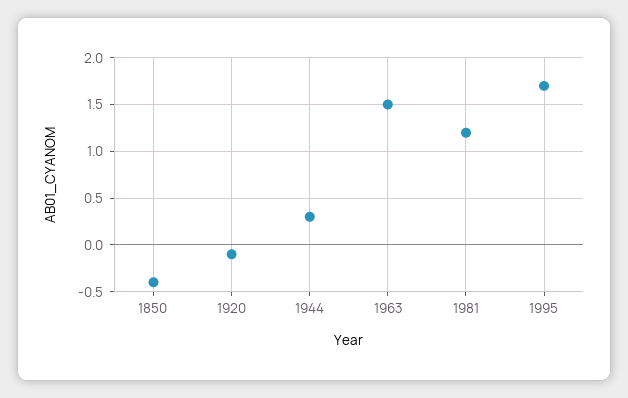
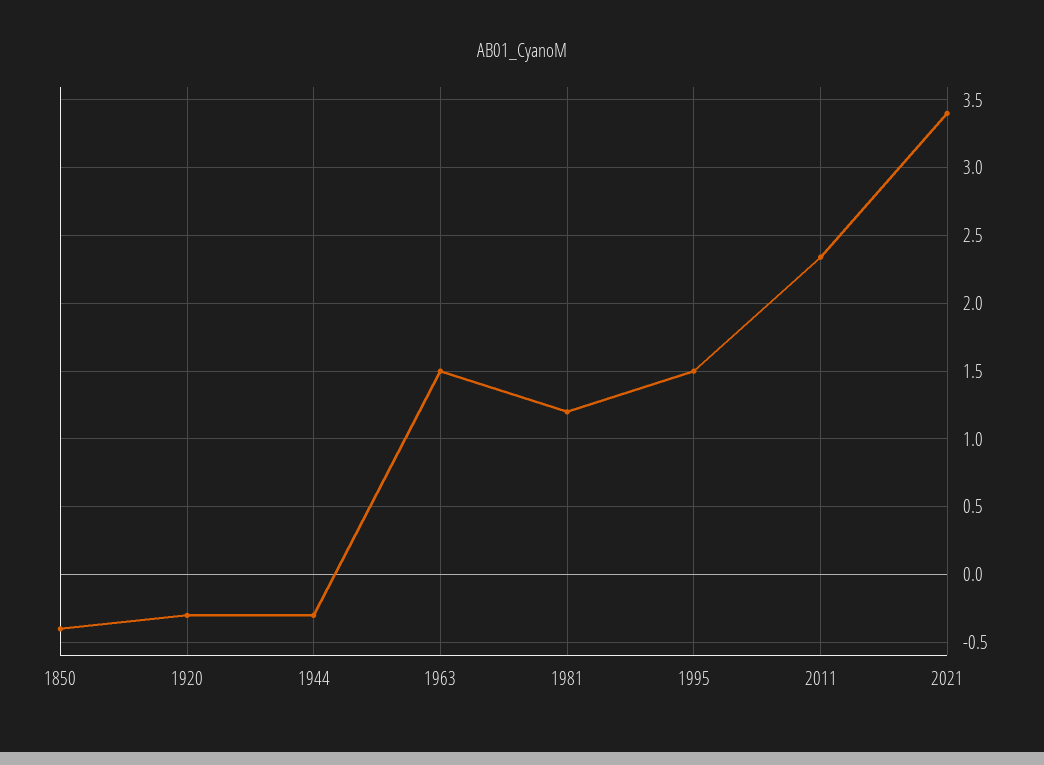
1920: -0.1 -> -0.3
1944: 0.3 -> -0.3
1995: 1.7 -> 1.5
2011: none -> 2.35
2021: none -> 3.4

